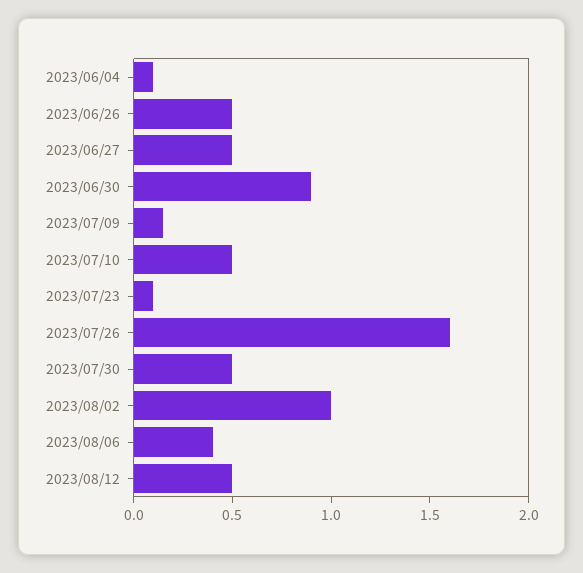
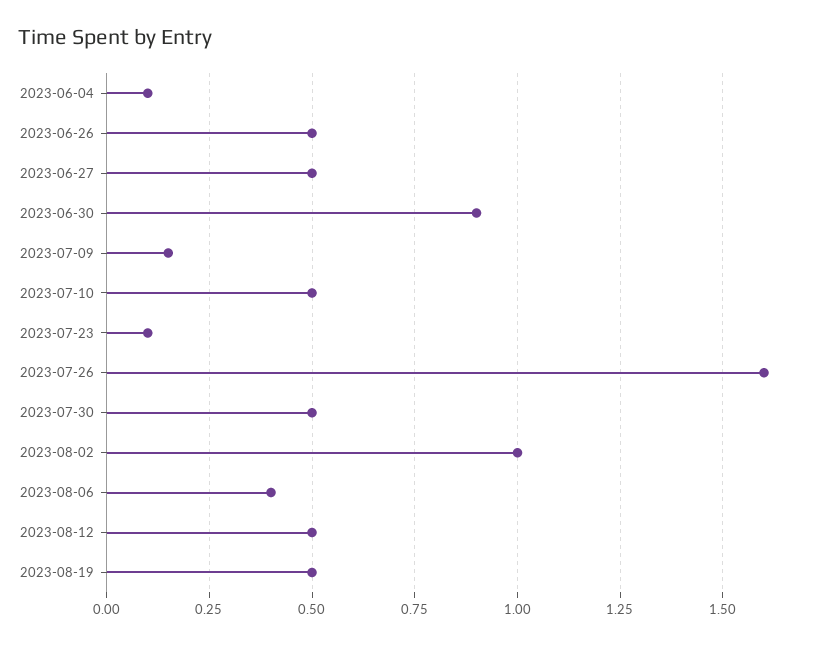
2023-08-19: none -> 0.5

